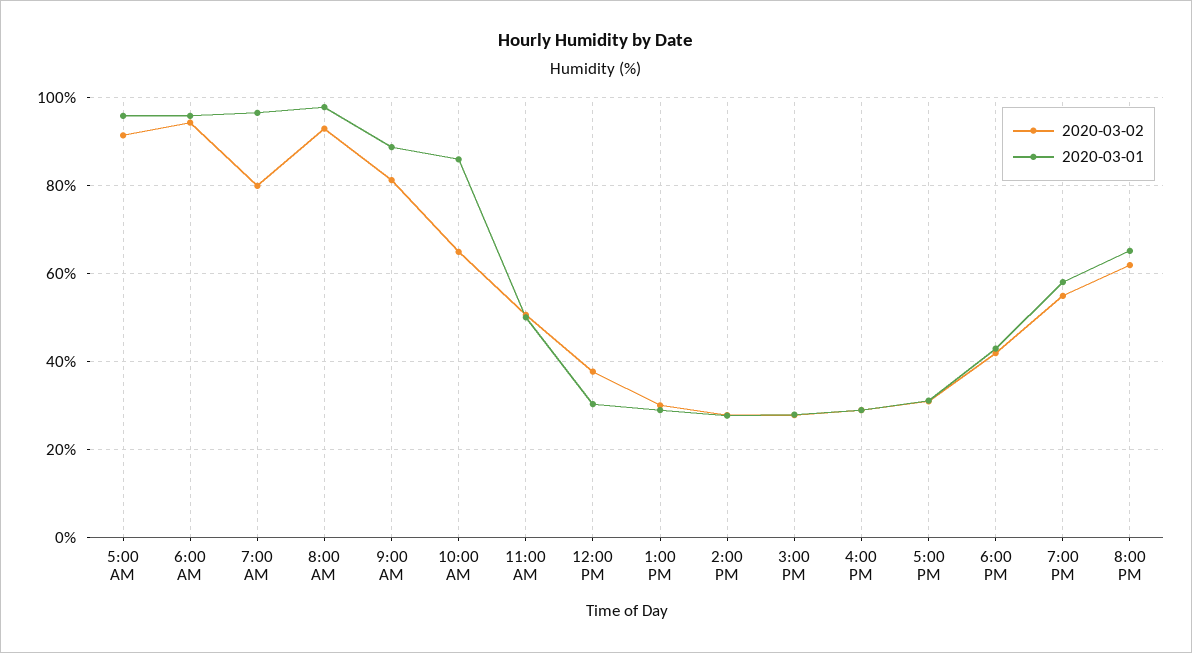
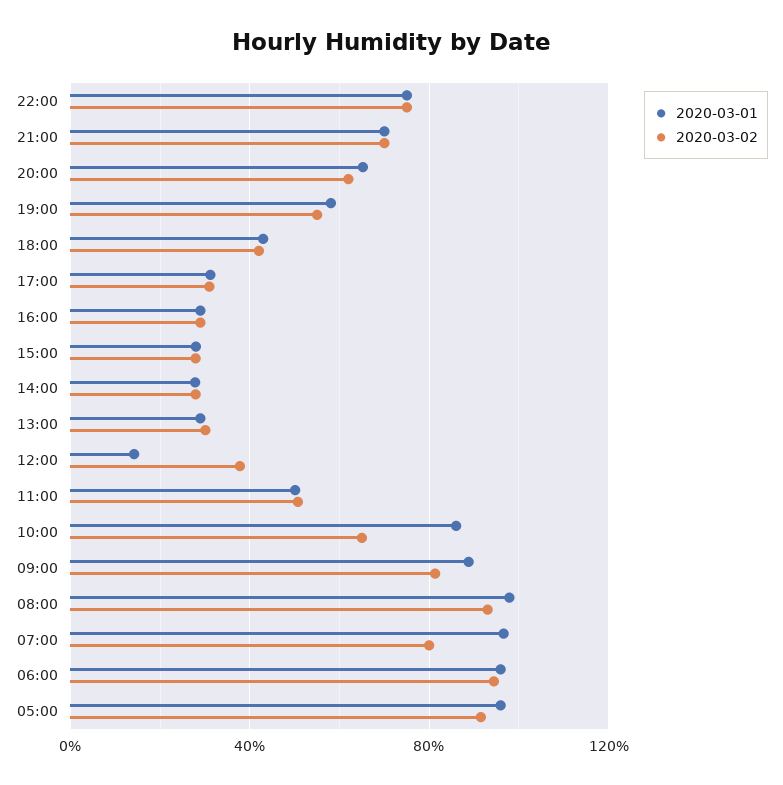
2020-03-01, 12:00 PM: 30 -> 15
2020-03-01, 22:00: none -> 75
2020-03-02, 22:00: none -> 75
2020-03-01, 21:00: none -> 70
2020-03-02, 21:00: none -> 70

